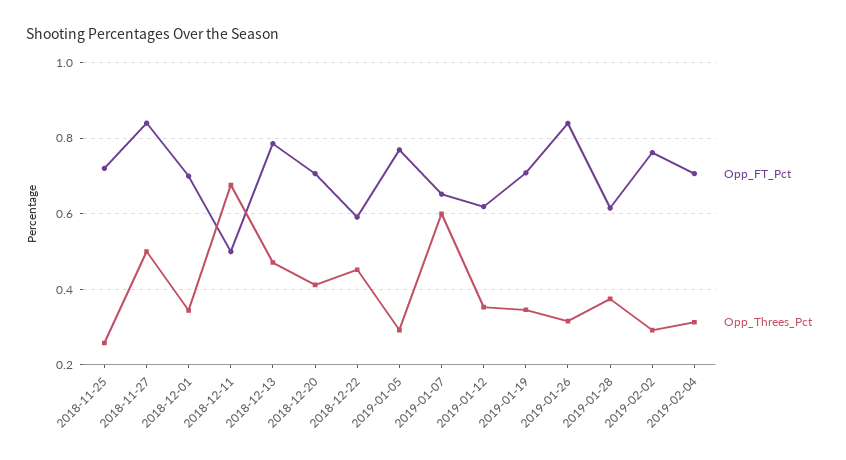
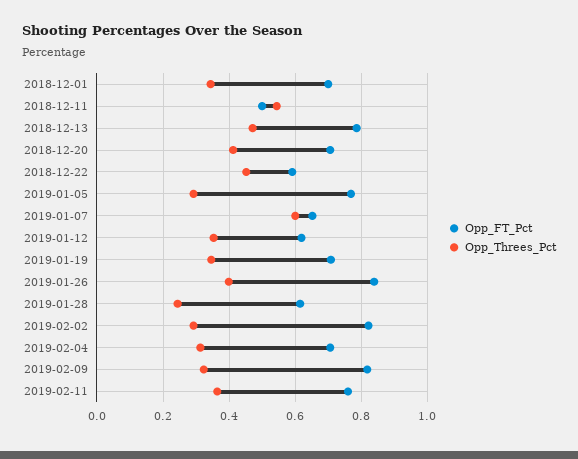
Opp_FT_Pct, 2018-11-25: 0.72 -> none
Opp_Threes_Pct, 2018-11-25: 0.26 -> none
Opp_FT_Pct, 2018-11-27: 0.84 -> none
Opp_Threes_Pct, 2018-11-27: 0.5 -> none
Opp_Threes_Pct, 2018-12-11: 0.68 -> 0.54
Opp_Threes_Pct, 2019-01-26: 0.32 -> 0.4
Opp_Threes_Pct, 2019-01-28: 0.38 -> 0.24
Opp_FT_Pct, 2019-02-02: 0.76 -> 0.82
Opp_FT_Pct, 2019-02-09: none -> 0.82
Opp_Threes_Pct, 2019-02-09: none -> 0.32
Opp_FT_Pct, 2019-02-11: none -> 0.76
Opp_Threes_Pct, 2019-02-11: none -> 0.36

